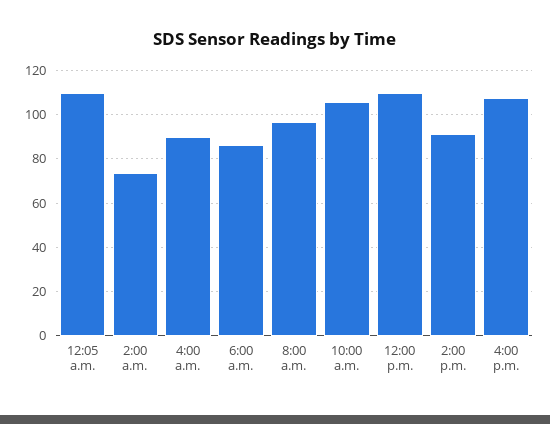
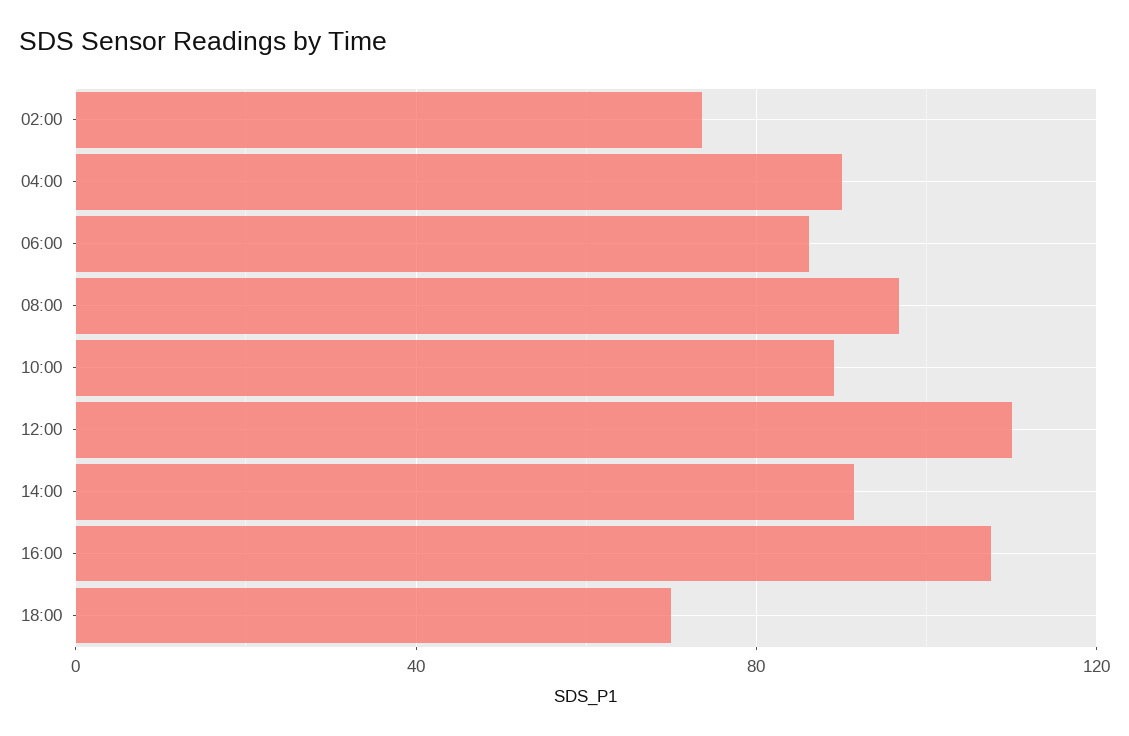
12:05 a.m.: 110 -> none
10:00 a.m.: 105 -> 90
18:00: none -> 70

